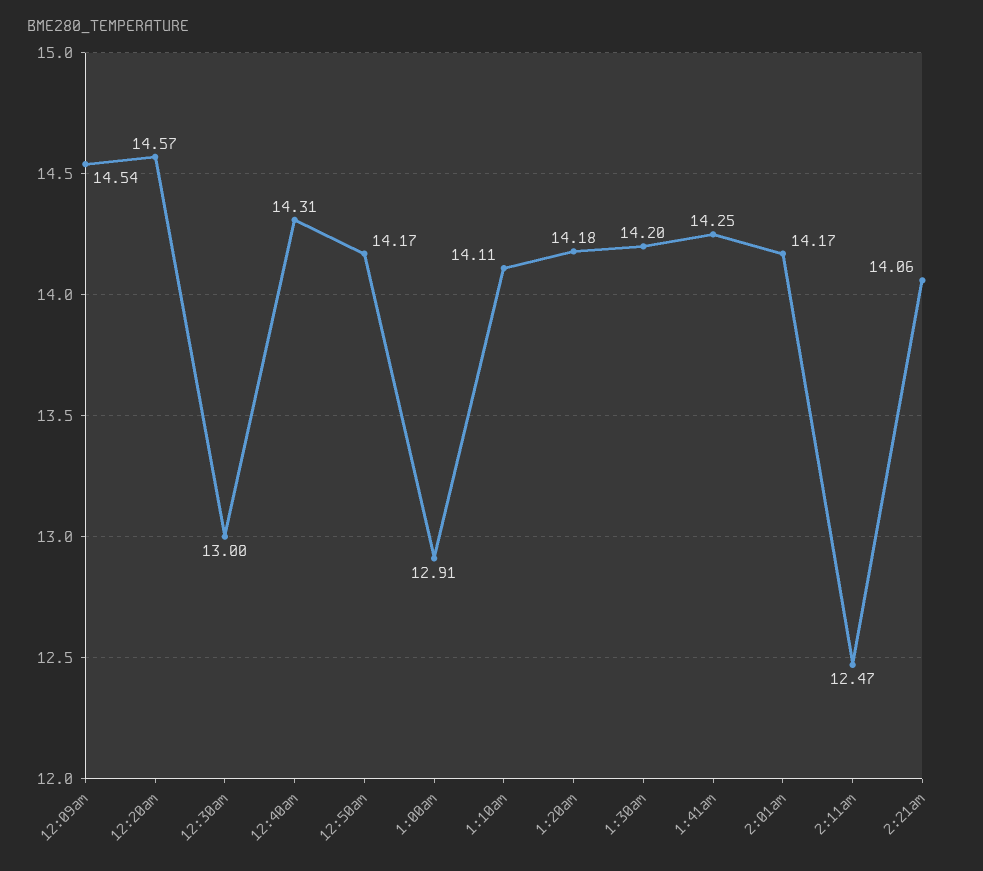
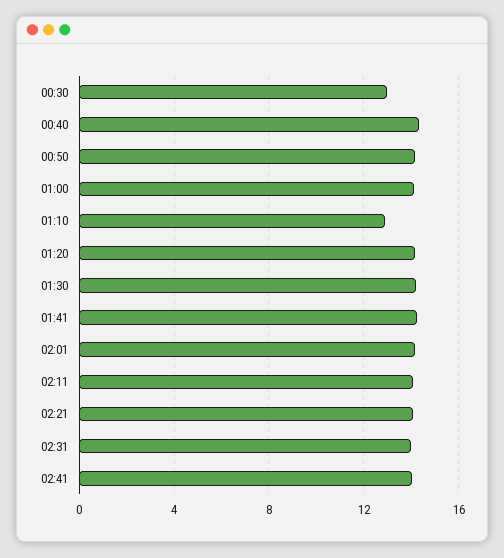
12:09am: 14.54 -> none
12:20am: 14.57 -> none
1:00am: 12.91 -> 14
1:10am: 14.11 -> 13
2:11am: 12.47 -> 14
02:31: none -> 14
02:41: none -> 14

